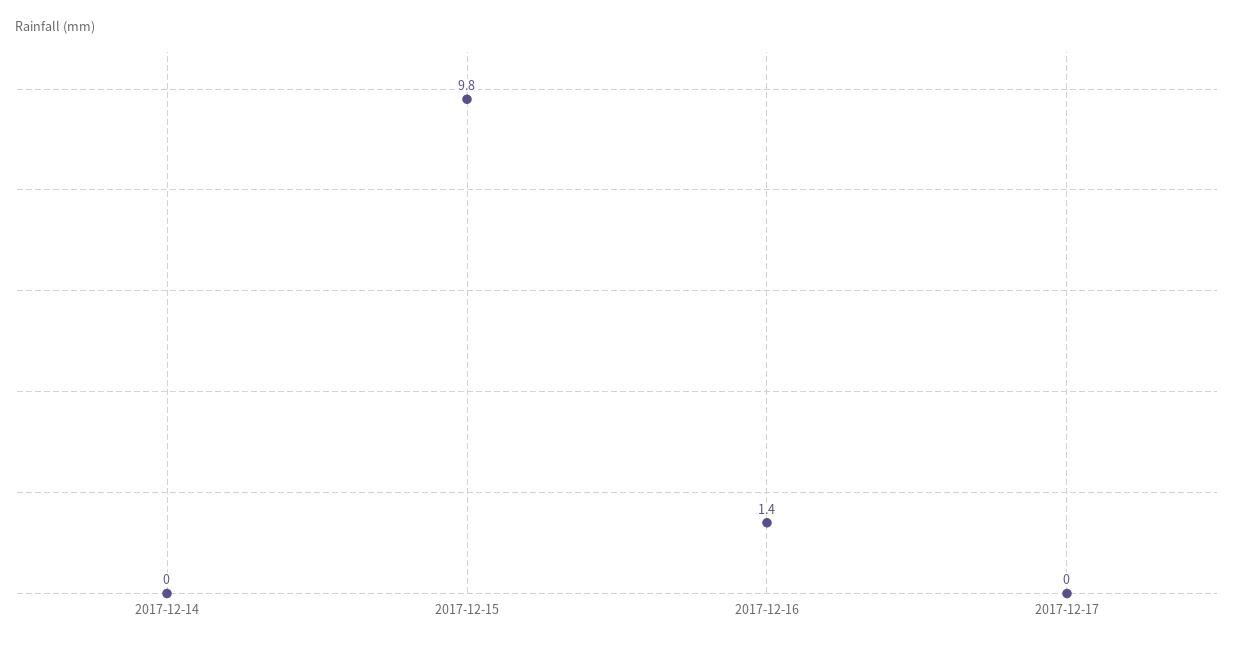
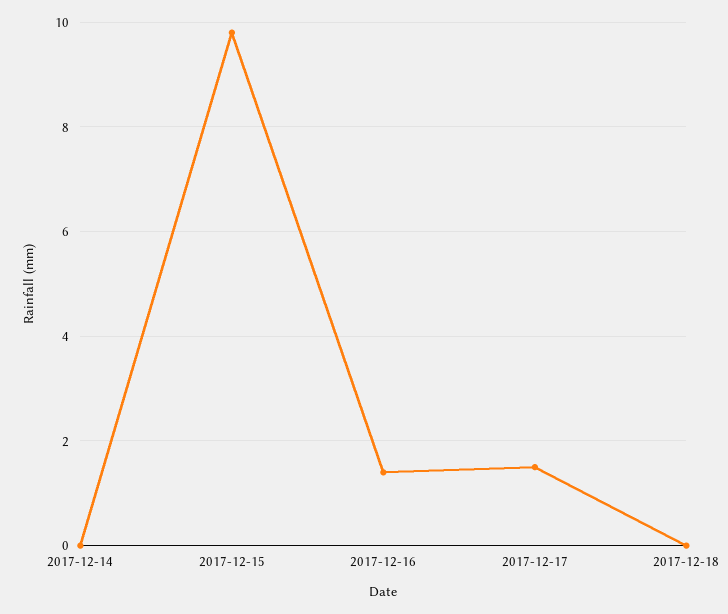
2017-12-17: 0 -> 1.5
2017-12-18: none -> 0

